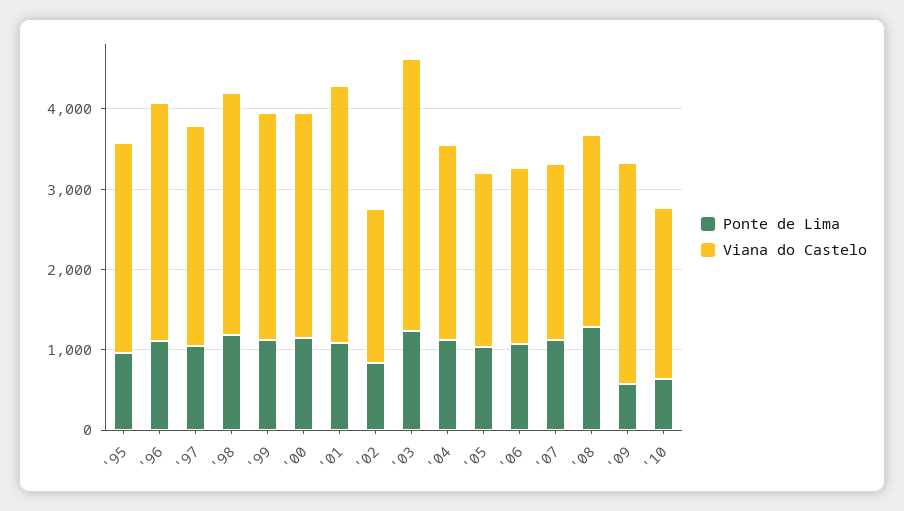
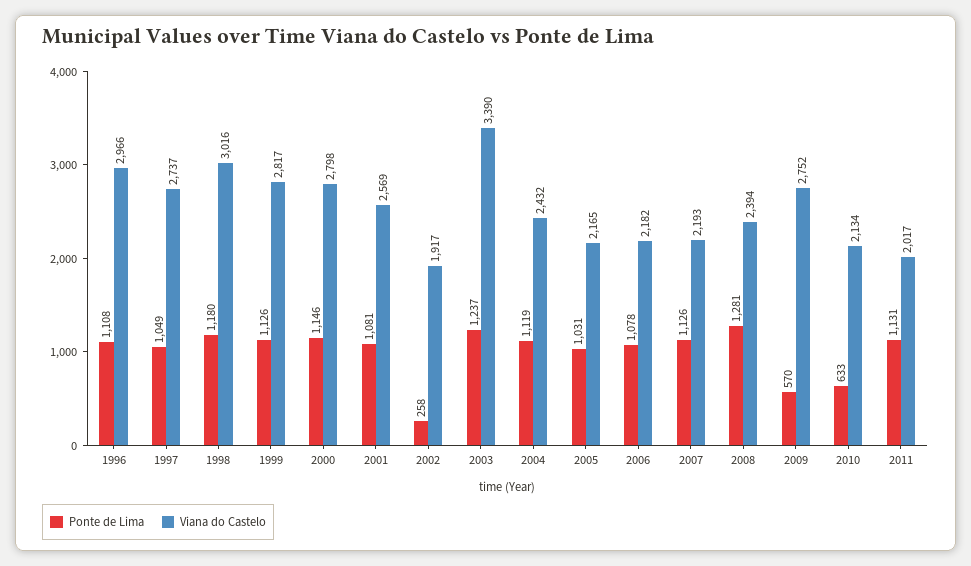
Ponte de Lima, '95: 1000 -> none
Viana do Castelo, '95: 2600 -> none
Viana do Castelo, '01: 3200 -> 2569
Ponte de Lima, '02: 800 -> 258
Ponte de Lima, 2011: none -> 1131
Viana do Castelo, 2011: none -> 2017

